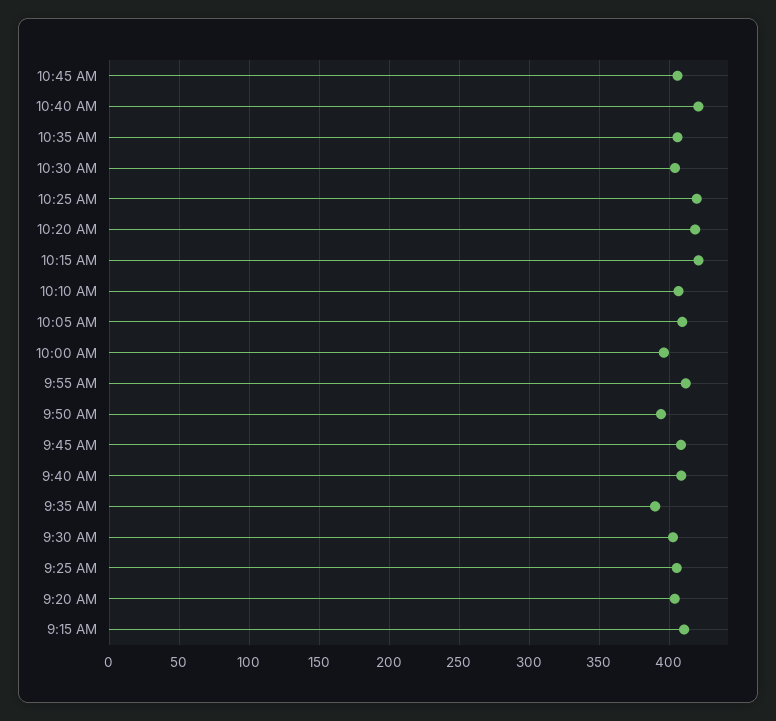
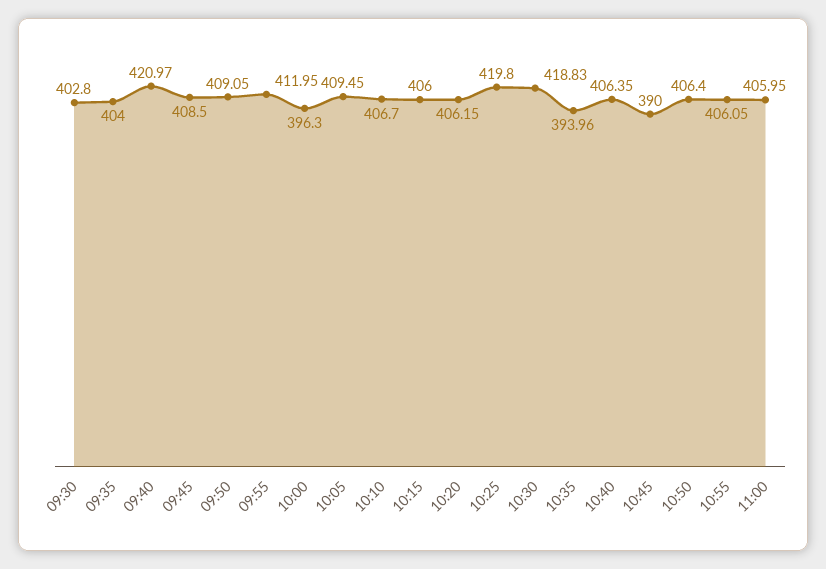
10:45 AM: 405 -> 390
10:40 AM: 420 -> 406.35
10:35 AM: 405 -> 393.96
10:30 AM: 405 -> 418.83
10:20 AM: 420 -> 406.15
10:15 AM: 420 -> 406
9:50 AM: 395 -> 409.05
9:40 AM: 410 -> 420.97
9:35 AM: 390 -> 404
9:25 AM: 405 -> none
9:20 AM: 405 -> none
9:15 AM: 410 -> none
10:50: none -> 406.4
10:55: none -> 406.05
11:00: none -> 405.95

